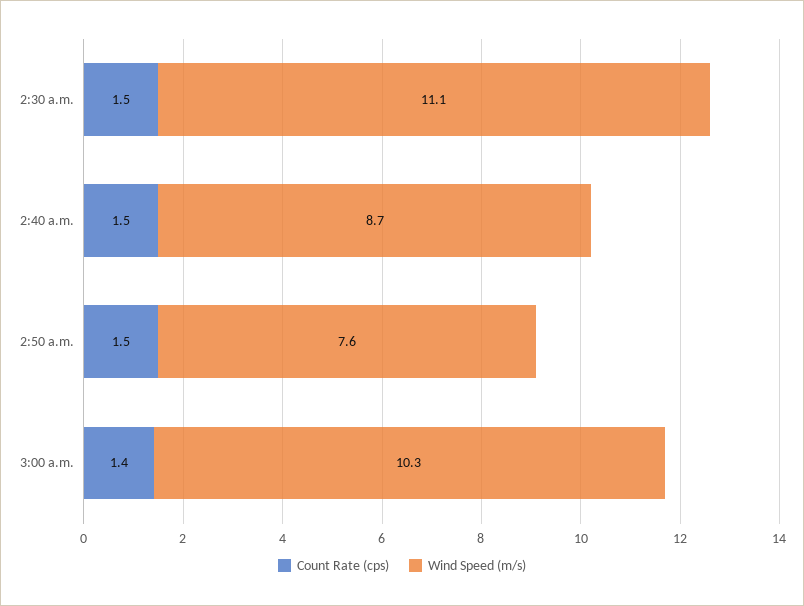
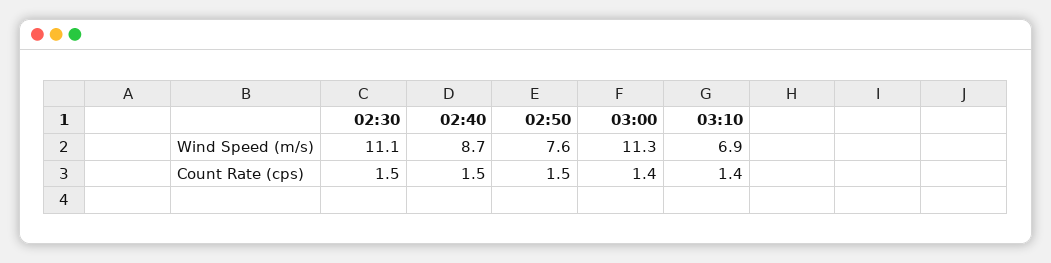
Wind Speed (m/s), 3:00 a.m.: 10.3 -> 11.3
Wind Speed (m/s), 03:10: none -> 6.9
Count Rate (cps), 03:10: none -> 1.4

